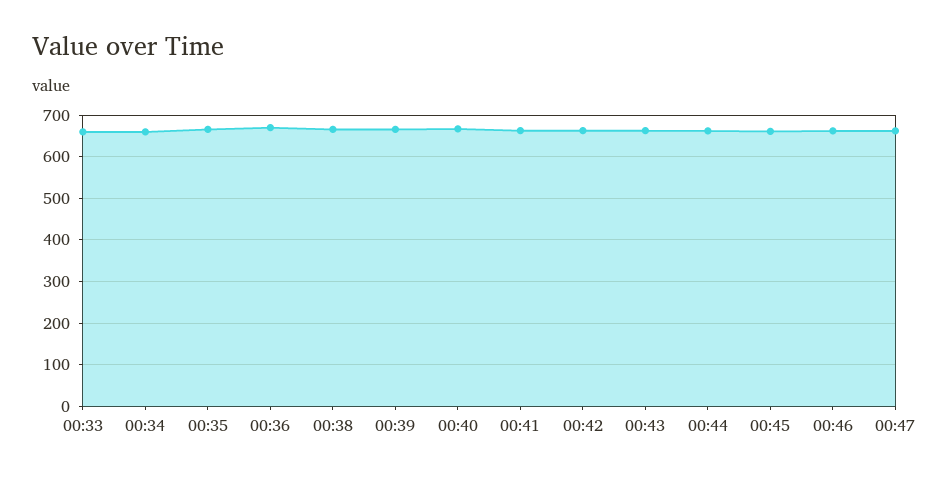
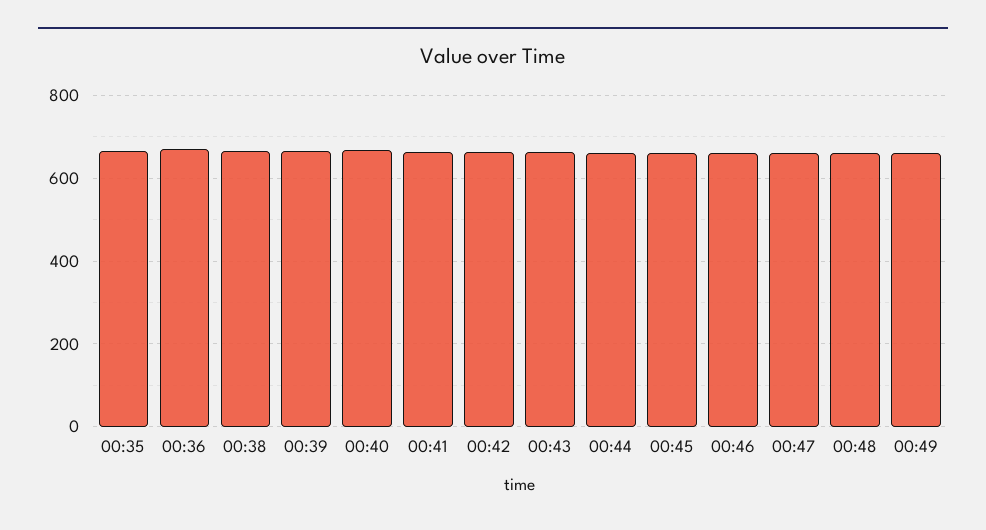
00:33: 660 -> none
00:34: 660 -> none
00:48: none -> 660
00:49: none -> 660

